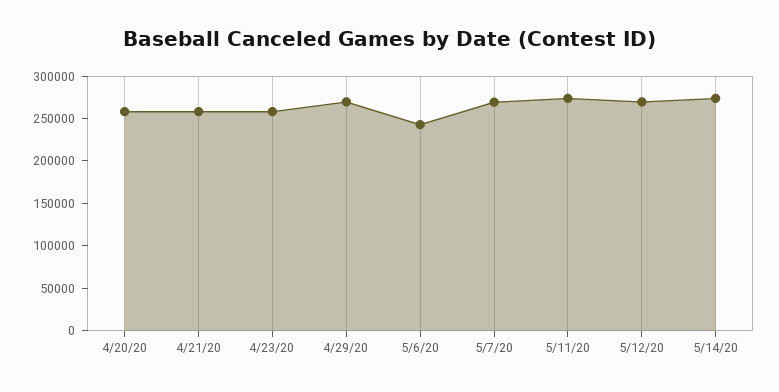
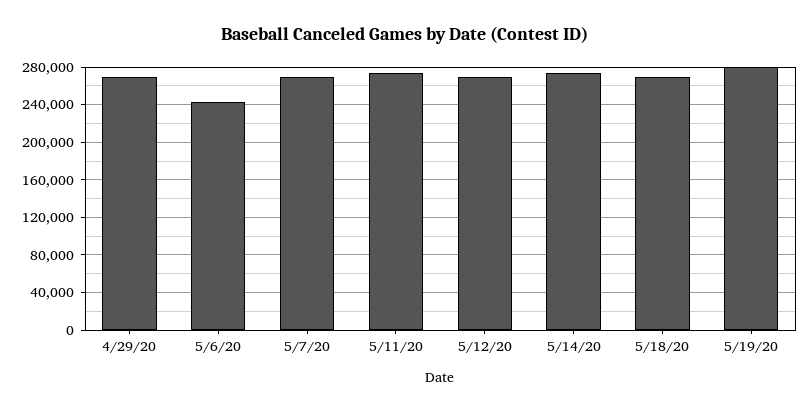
4/20/20: 260000 -> none
4/21/20: 260000 -> none
4/23/20: 260000 -> none
5/18/20: none -> 270000
5/19/20: none -> 280000

